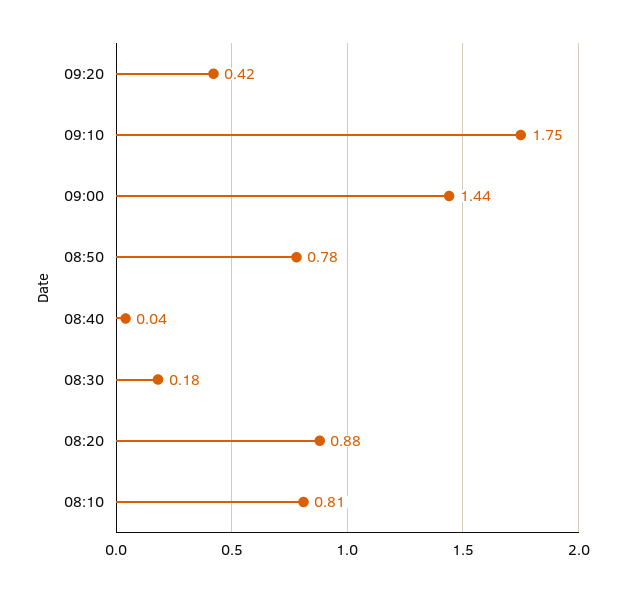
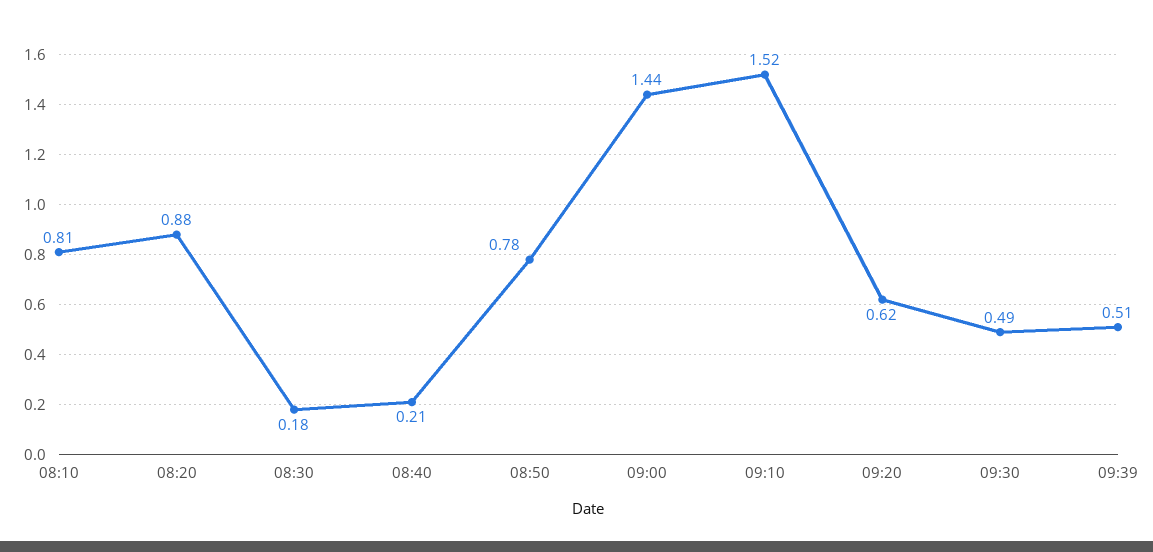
09:20: 0.42 -> 0.62
09:10: 1.75 -> 1.52
08:40: 0.04 -> 0.21
09:30: none -> 0.49
09:39: none -> 0.51

